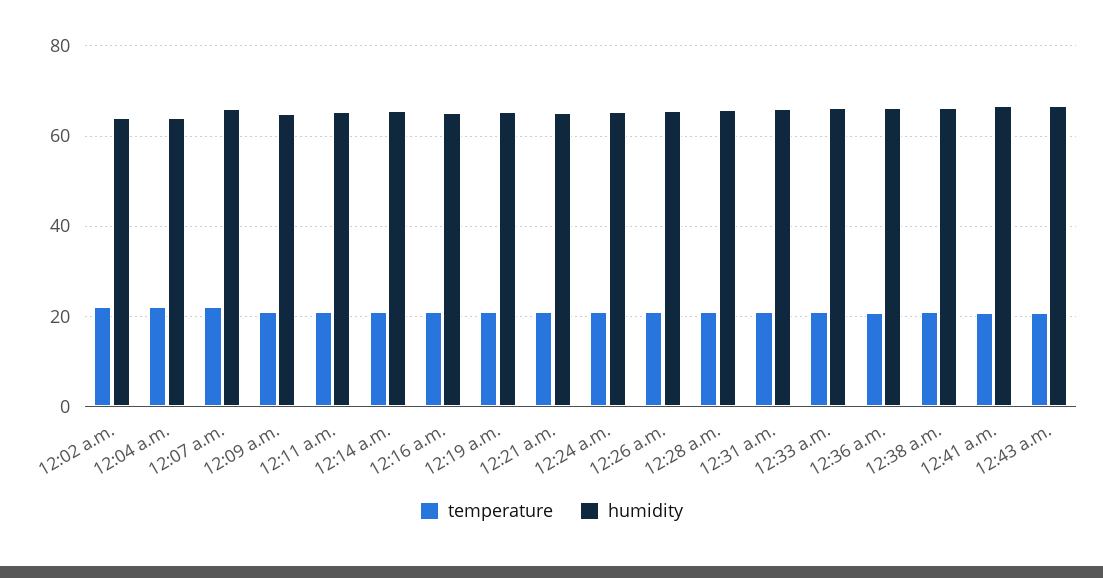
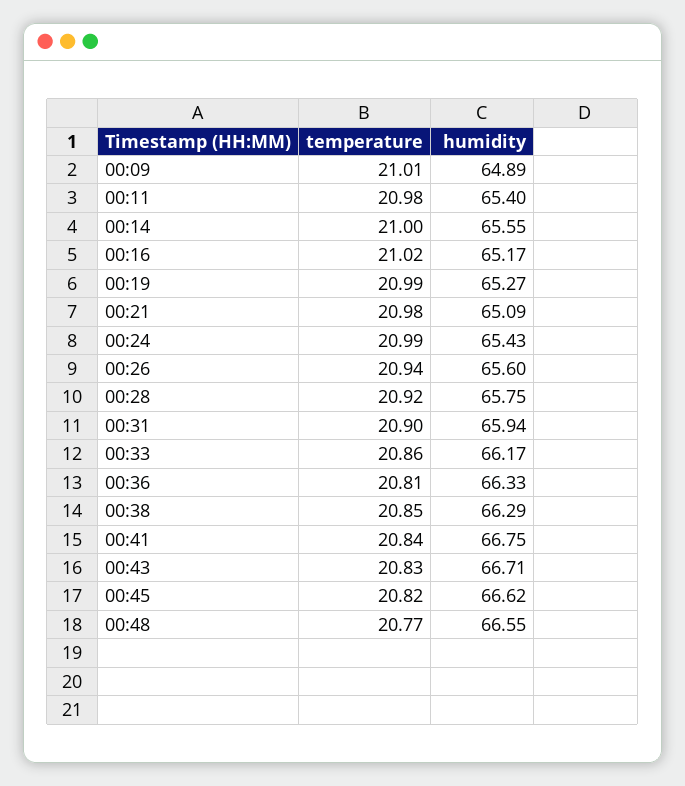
temperature, 12:02 a.m.: 22 -> none
humidity, 12:02 a.m.: 64 -> none
temperature, 12:04 a.m.: 22 -> none
humidity, 12:04 a.m.: 64 -> none
temperature, 12:07 a.m.: 22 -> none
humidity, 12:07 a.m.: 66 -> none
temperature, 00:45: none -> 20.82
humidity, 00:45: none -> 66.62
temperature, 00:48: none -> 20.77
humidity, 00:48: none -> 66.55

